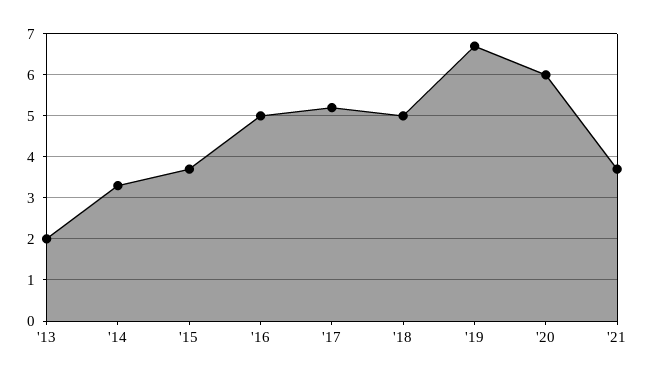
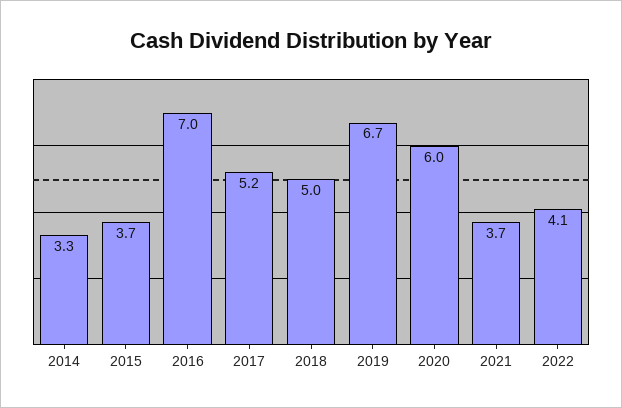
'13: 2 -> none
'16: 5 -> 7
2022: none -> 4.1

